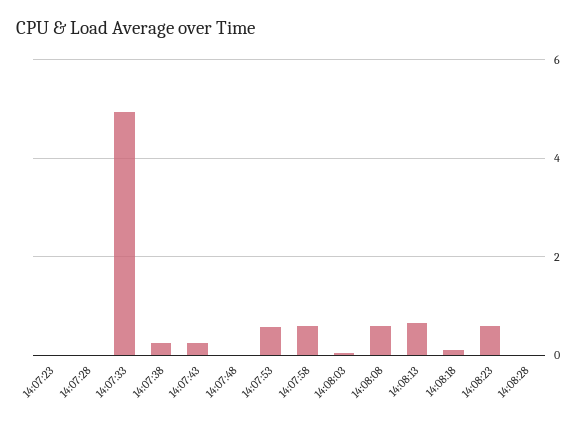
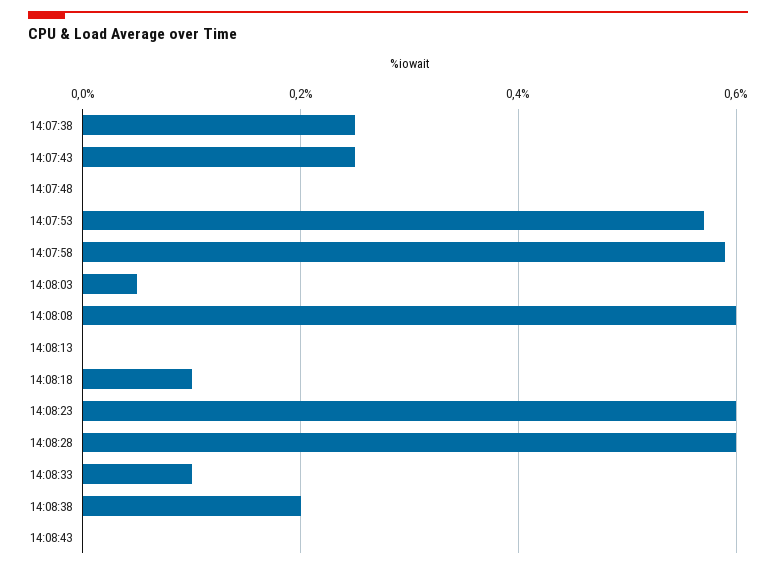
14:07:23: 0 -> none
14:07:28: 0 -> none
14:07:33: 5 -> none
14:08:13: 0.6 -> 0
14:08:28: 0 -> 0.6
14:08:33: none -> 0.1
14:08:38: none -> 0.2
14:08:43: none -> 0

